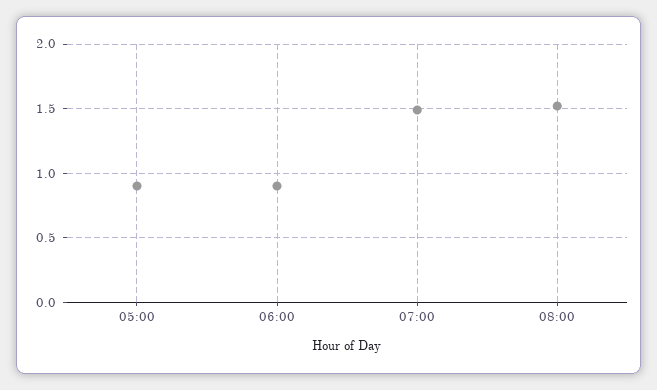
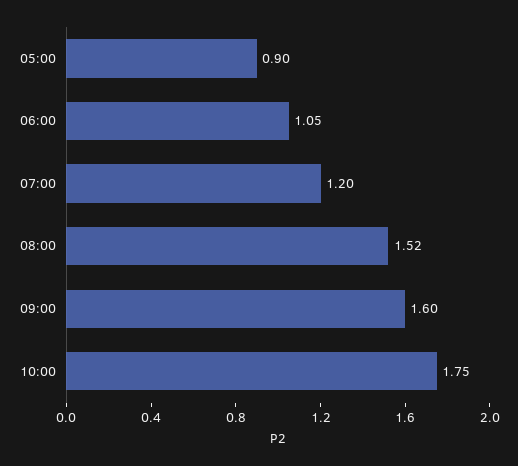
06:00: 0.9 -> 1.05
07:00: 1.5 -> 1.2
09:00: none -> 1.6
10:00: none -> 1.75

